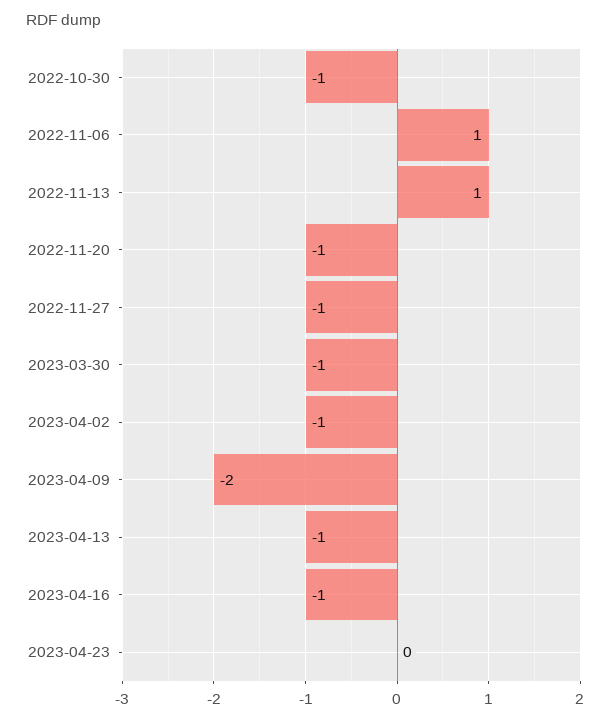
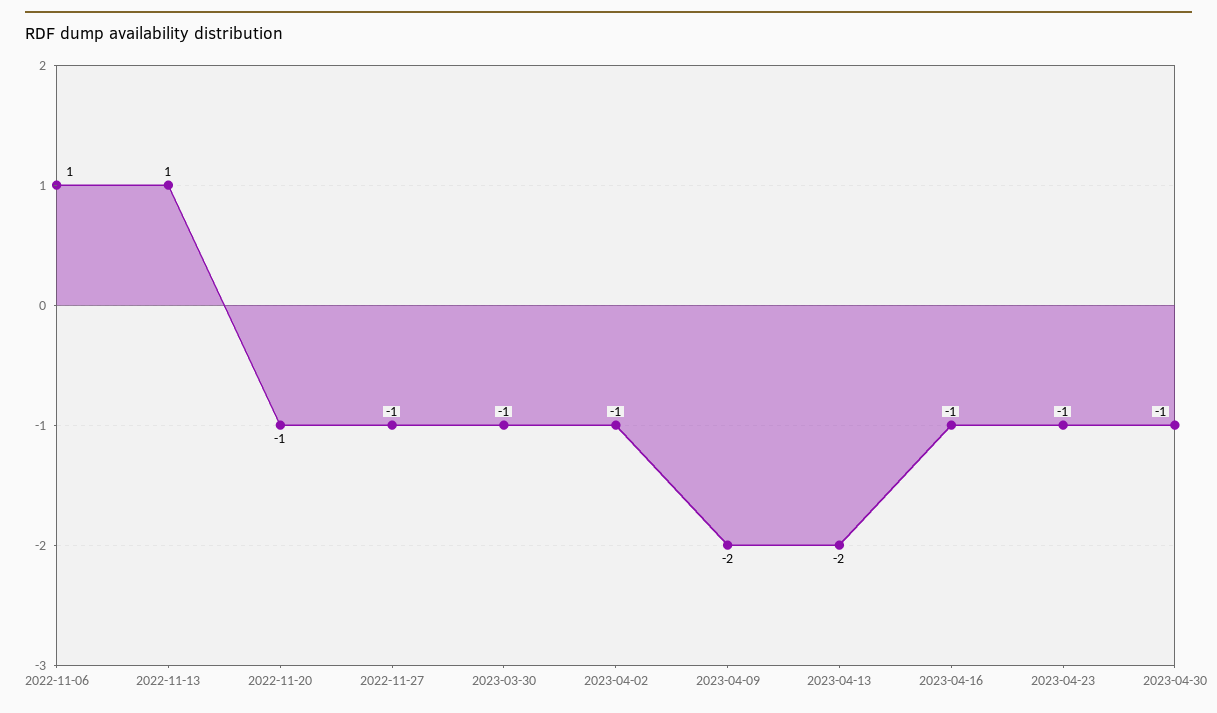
2022-10-30: -1 -> none
2023-04-13: -1 -> -2
2023-04-23: 0 -> -1
2023-04-30: none -> -1

